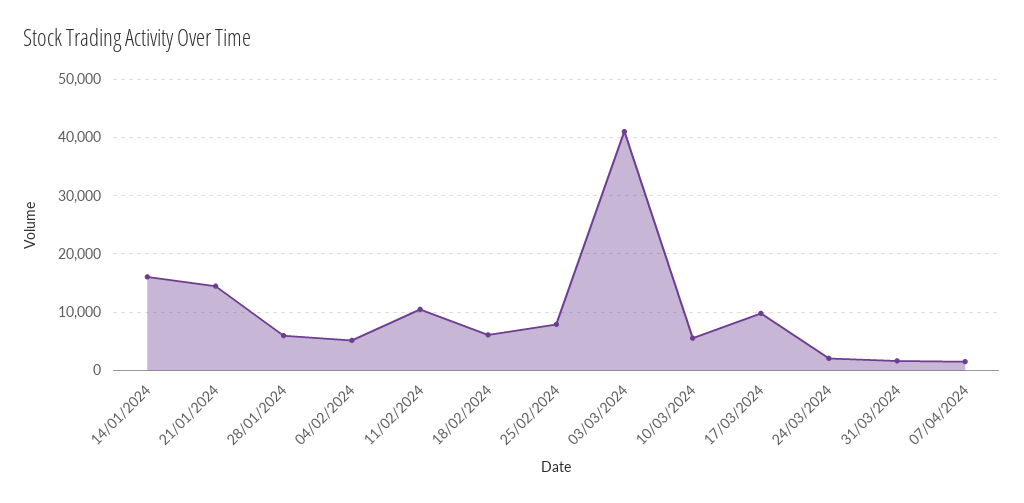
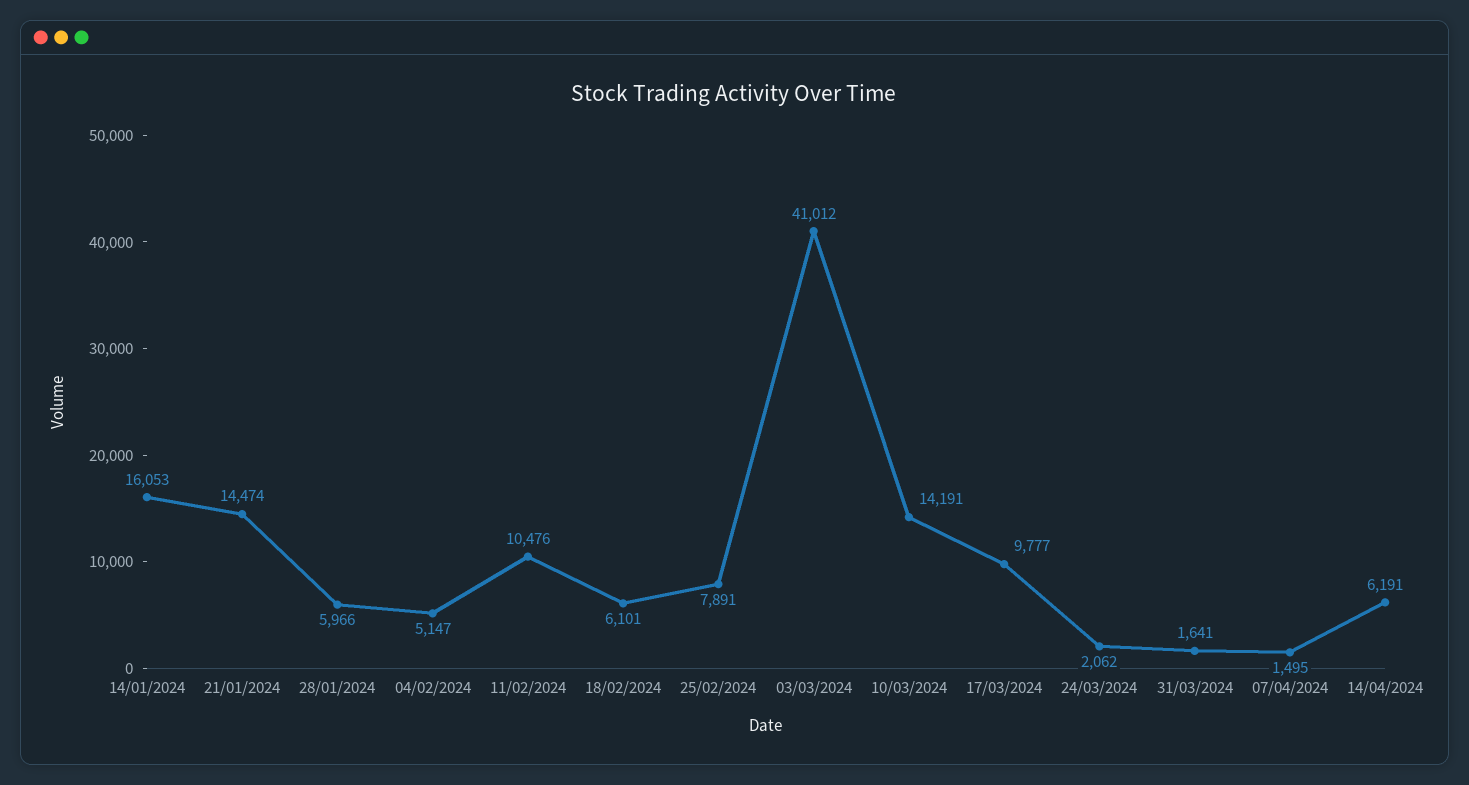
10/03/2024: 6000 -> 14191
14/04/2024: none -> 6191

